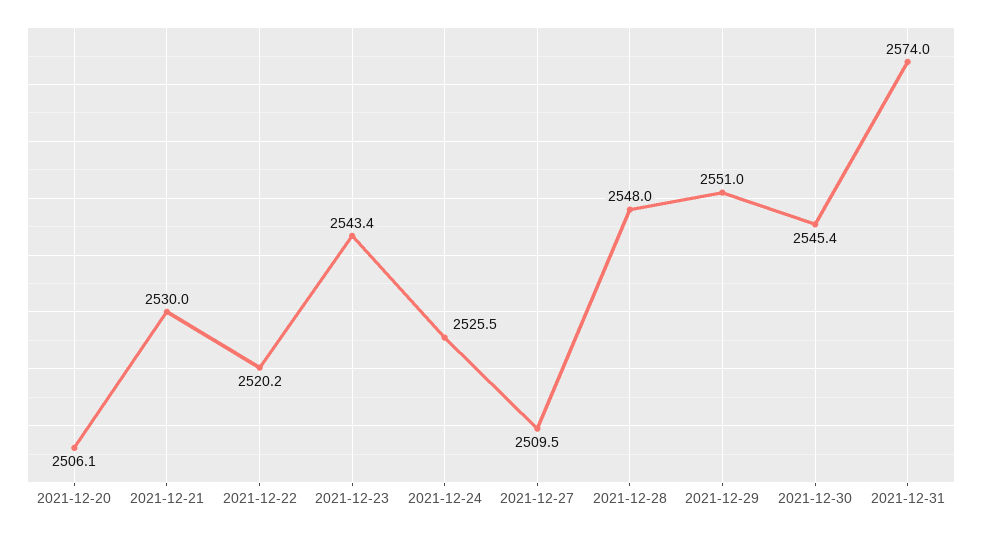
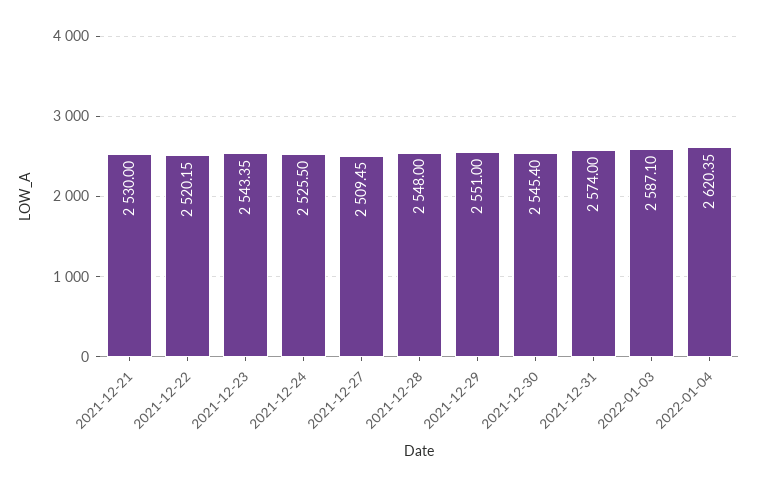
2021-12-20: 2506.1 -> none
2022-01-03: none -> 2587.1
2022-01-04: none -> 2620.35

